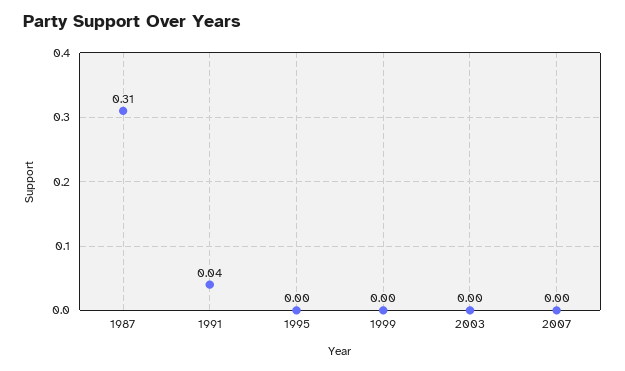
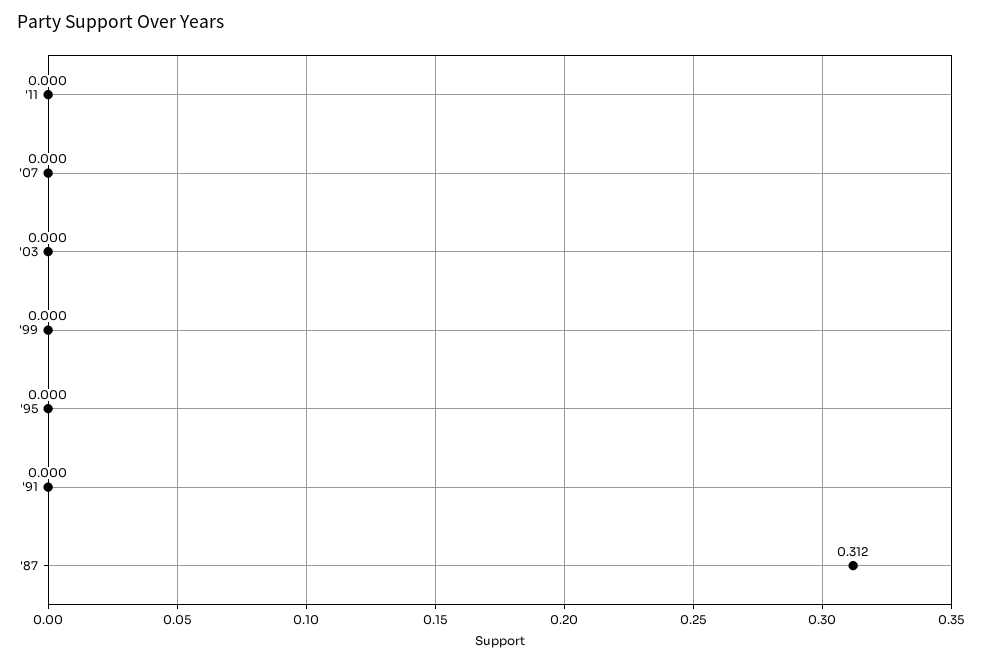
1991: 0.04 -> 0
'11: none -> 0

